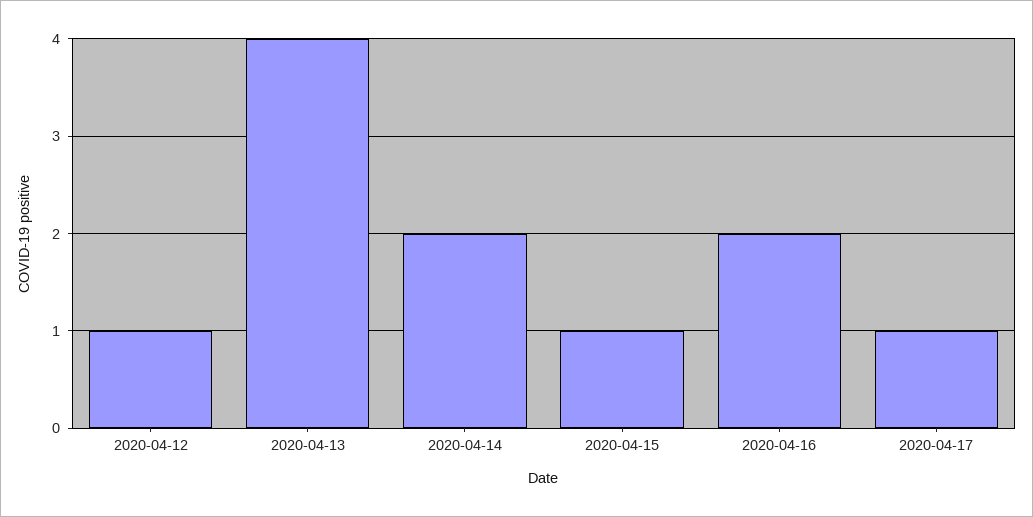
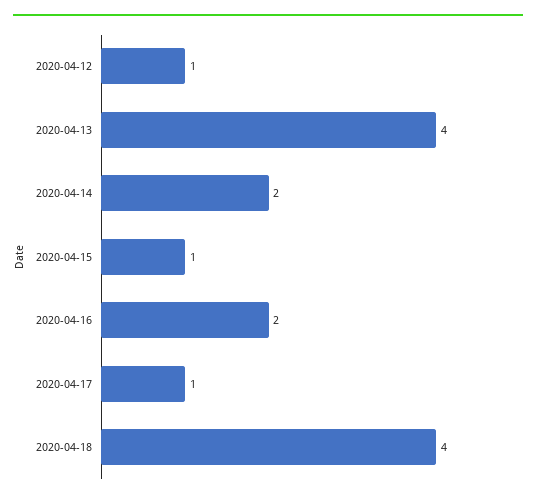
2020-04-18: none -> 4

